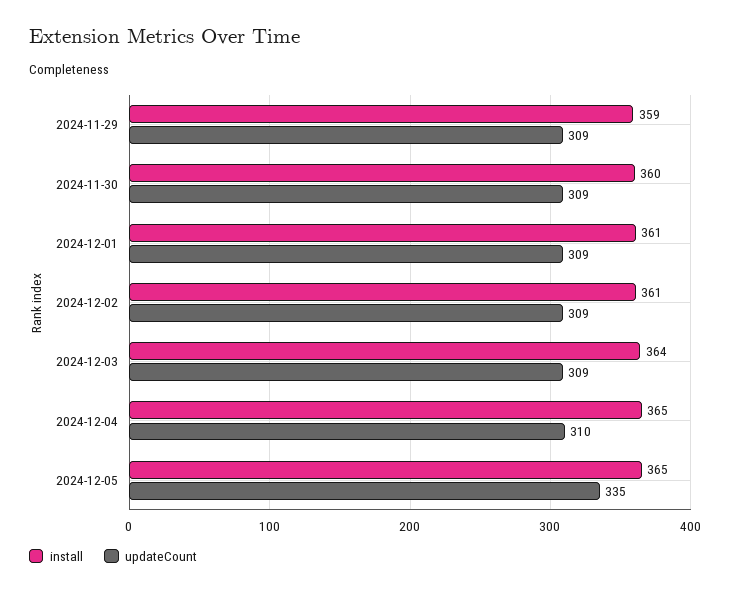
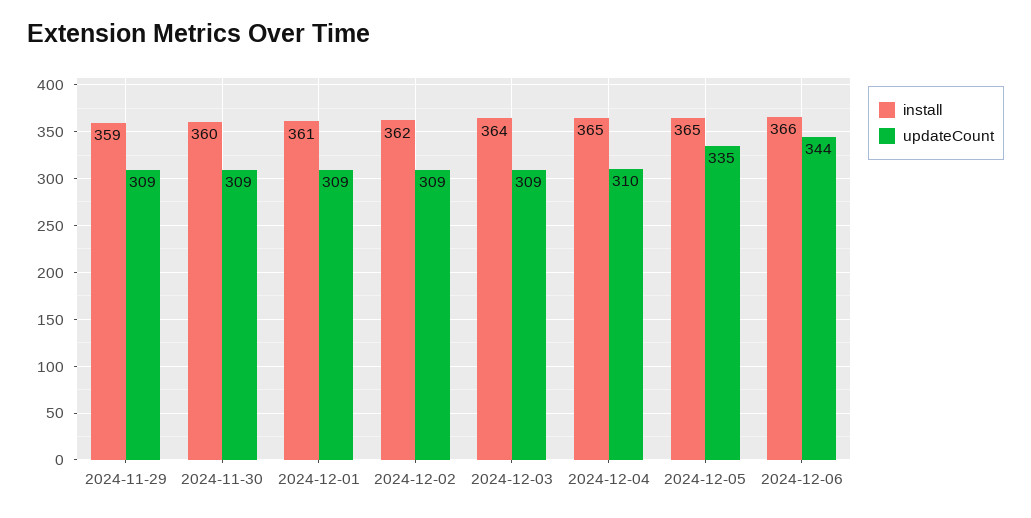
install, 2024-12-02: 361 -> 362
install, 2024-12-06: none -> 366
updateCount, 2024-12-06: none -> 344

